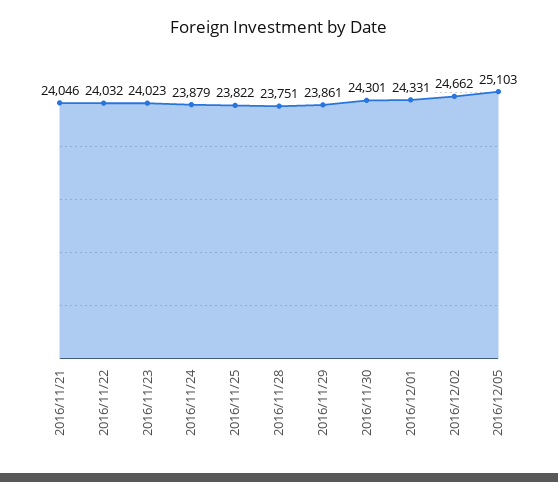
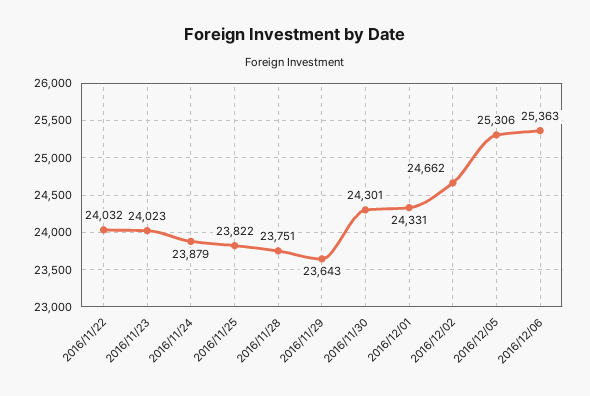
2016/11/21: 24046 -> none
2016/11/29: 23861 -> 23643
2016/12/05: 25103 -> 25306
2016/12/06: none -> 25363

